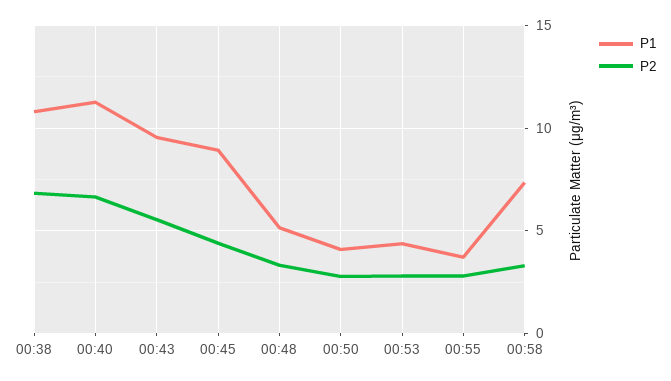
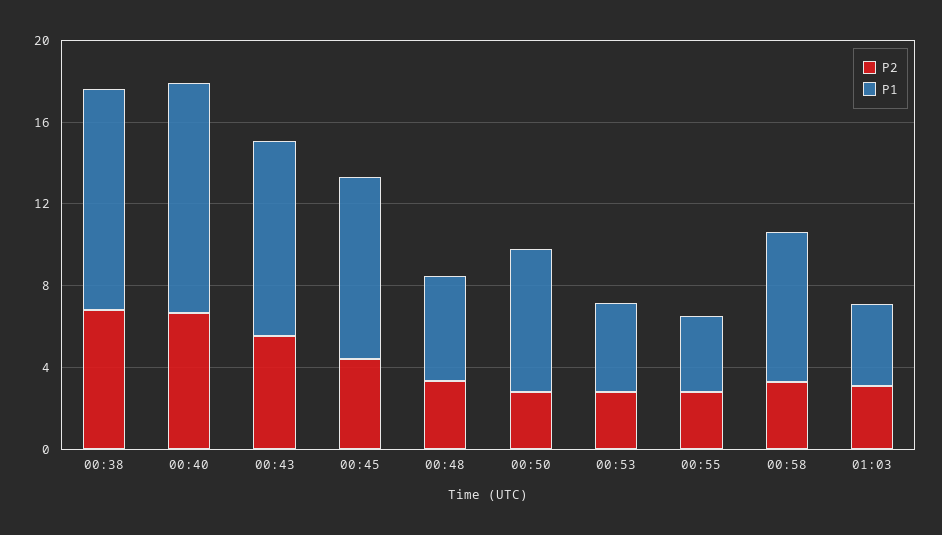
P1, 00:50: 4 -> 7
P2, 01:03: none -> 3
P1, 01:03: none -> 4

